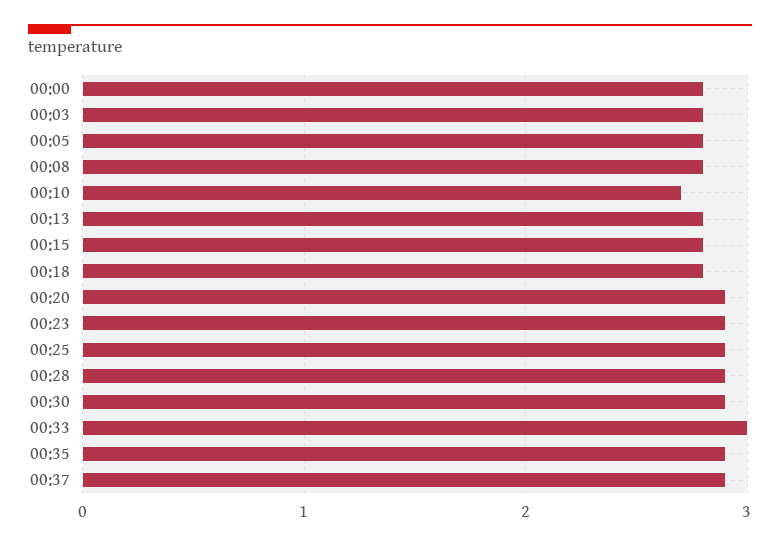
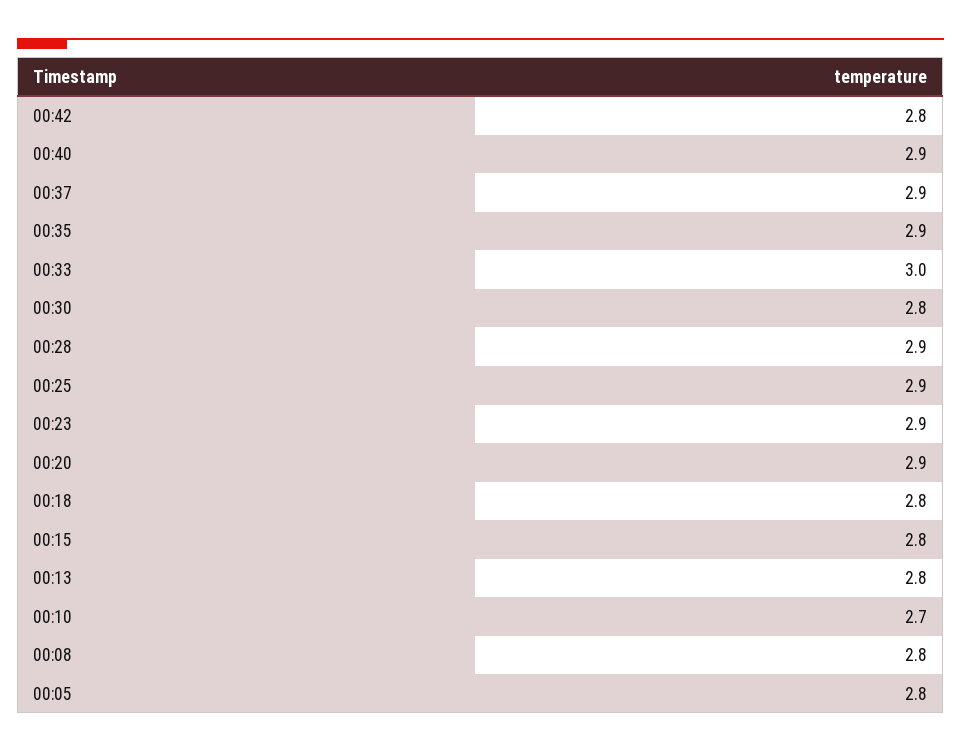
00:00: 2.8 -> none
00:03: 2.8 -> none
00:30: 2.9 -> 2.8
00:42: none -> 2.8
00:40: none -> 2.9

